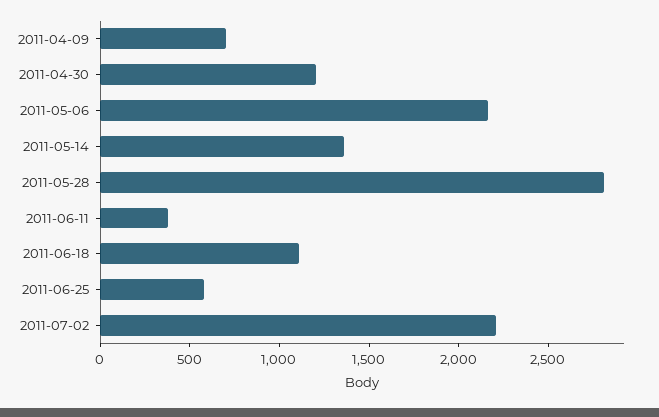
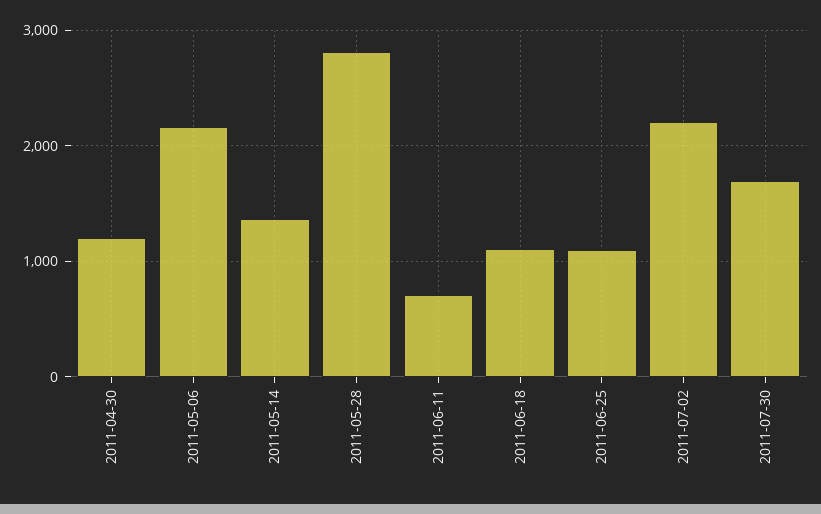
2011-04-09: 700 -> none
2011-06-11: 400 -> 700
2011-06-25: 600 -> 1100
2011-07-30: none -> 1700

